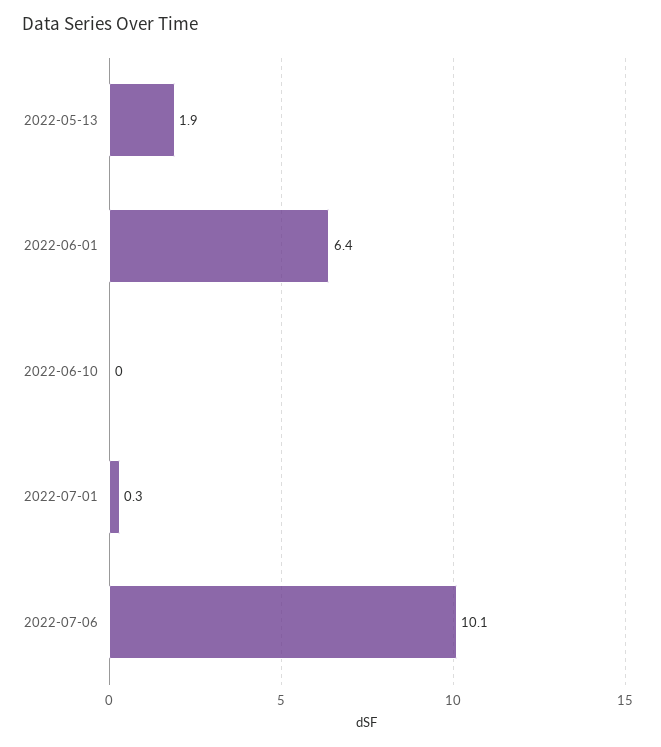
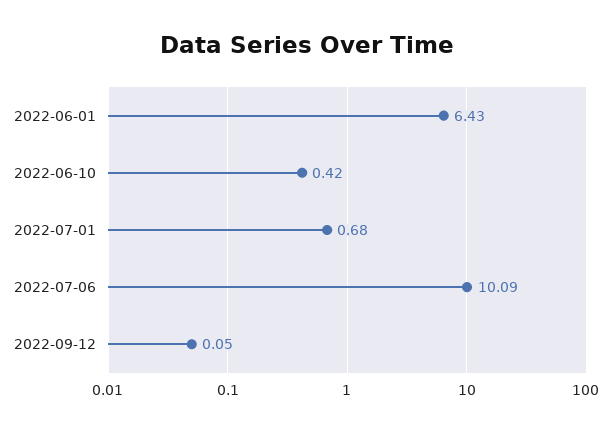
2022-05-13: 1.9 -> none
2022-06-10: 0 -> 0.42
2022-07-01: 0.3 -> 0.68
2022-09-12: none -> 0.05

